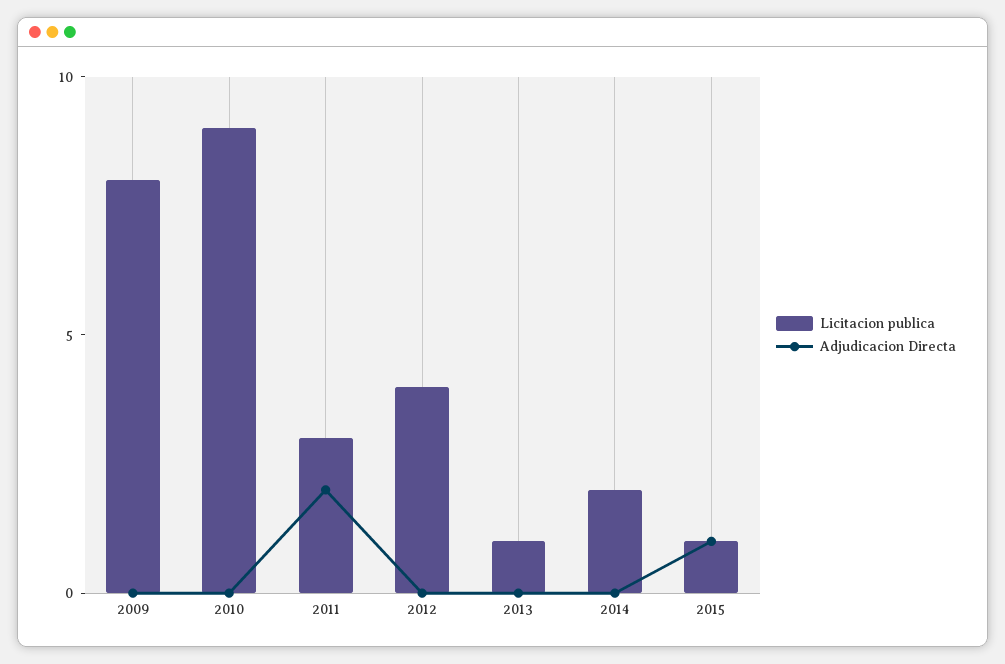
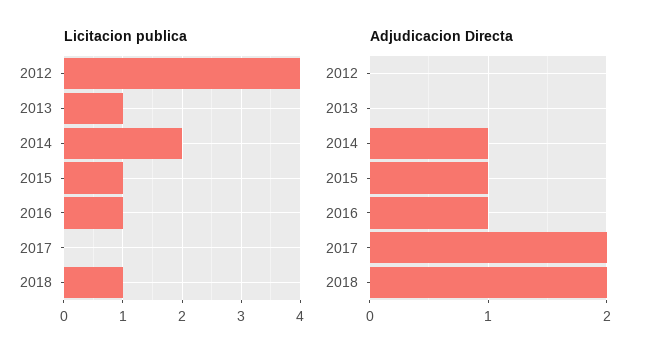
Licitacion publica, 2009: 8 -> none
Adjudicacion Directa, 2009: 0 -> none
Licitacion publica, 2010: 9 -> none
Adjudicacion Directa, 2010: 0 -> none
Licitacion publica, 2011: 3 -> none
Adjudicacion Directa, 2011: 2 -> none
Adjudicacion Directa, 2014: 0 -> 1
Licitacion publica, 2016: none -> 1
Licitacion publica, 2017: none -> 0
Licitacion publica, 2018: none -> 1
Adjudicacion Directa, 2016: none -> 1
Adjudicacion Directa, 2017: none -> 2
Adjudicacion Directa, 2018: none -> 2

